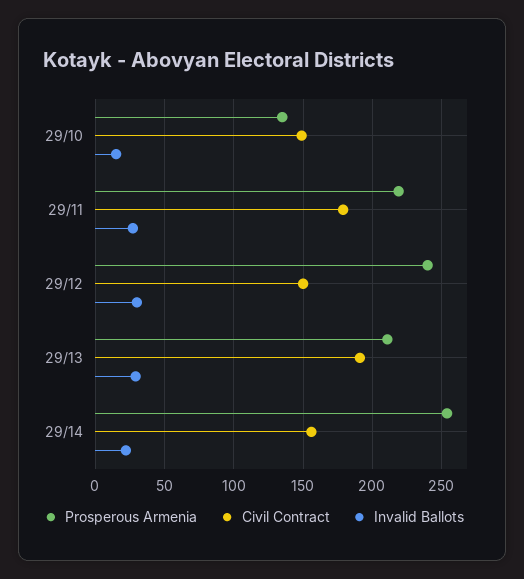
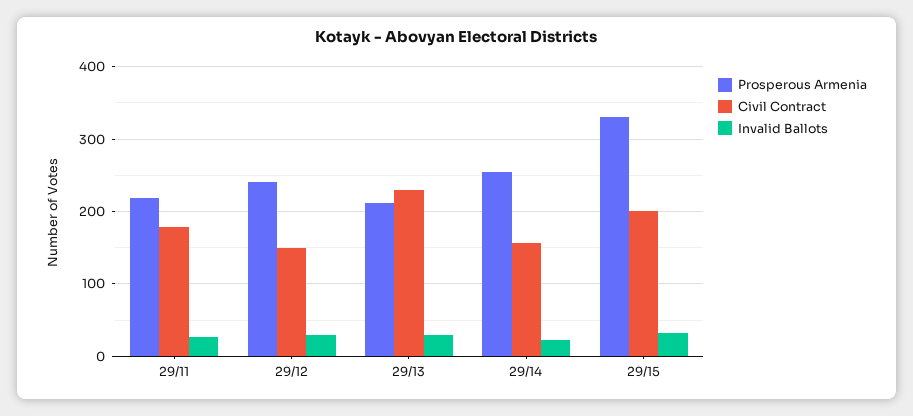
Prosperous Armenia, 29/10: 135 -> none
Civil Contract, 29/10: 150 -> none
Invalid Ballots, 29/10: 15 -> none
Civil Contract, 29/13: 190 -> 230
Prosperous Armenia, 29/15: none -> 330
Civil Contract, 29/15: none -> 200
Invalid Ballots, 29/15: none -> 30

